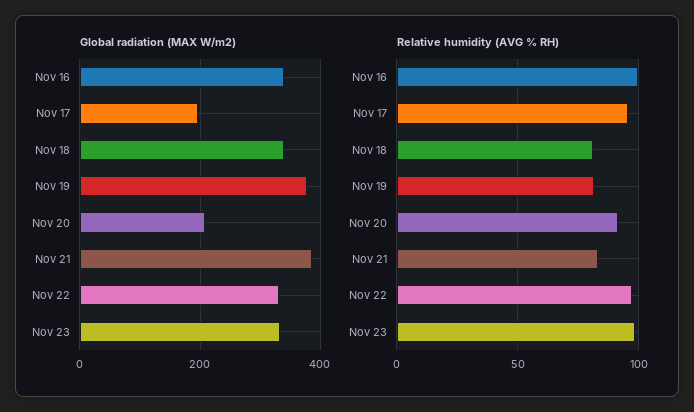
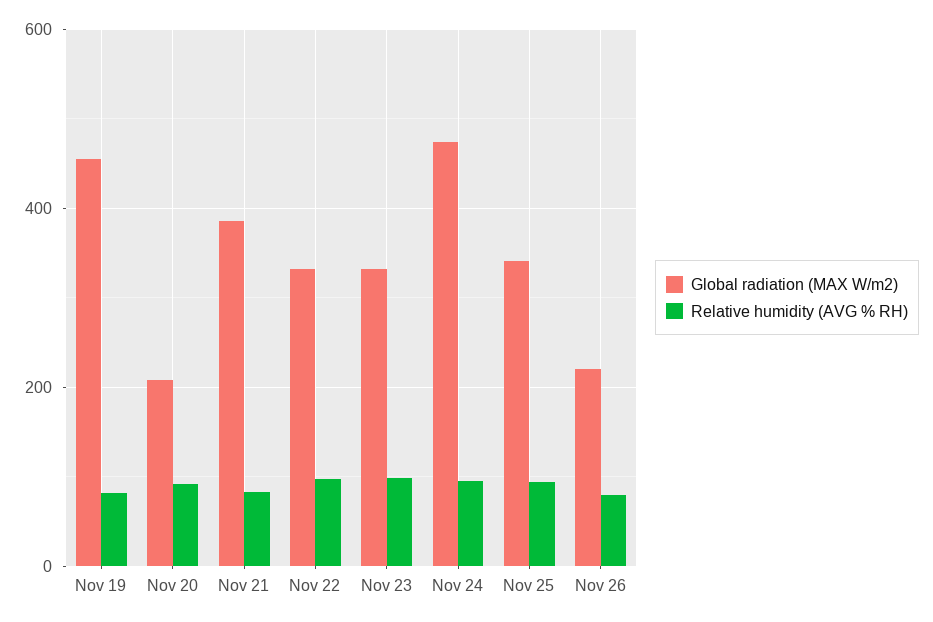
Global radiation (MAX W/m2), Nov 16: 340 -> none
Global radiation (MAX W/m2), Nov 17: 200 -> none
Global radiation (MAX W/m2), Nov 18: 340 -> none
Global radiation (MAX W/m2), Nov 19: 380 -> 460
Relative humidity (AVG % RH), Nov 16: 100 -> none
Relative humidity (AVG % RH), Nov 17: 95 -> none
Relative humidity (AVG % RH), Nov 18: 80 -> none
Global radiation (MAX W/m2), Nov 24: none -> 480
Relative humidity (AVG % RH), Nov 24: none -> 100
Global radiation (MAX W/m2), Nov 25: none -> 340
Relative humidity (AVG % RH), Nov 25: none -> 100
Global radiation (MAX W/m2), Nov 26: none -> 220
Relative humidity (AVG % RH), Nov 26: none -> 80

